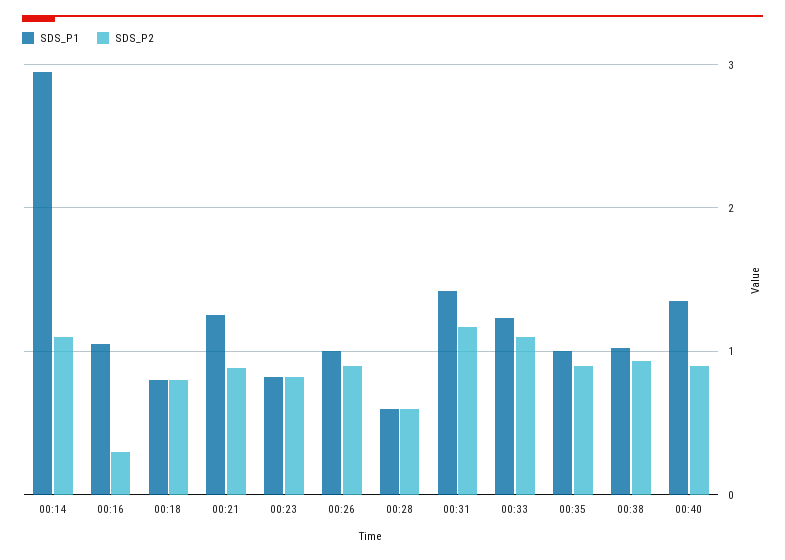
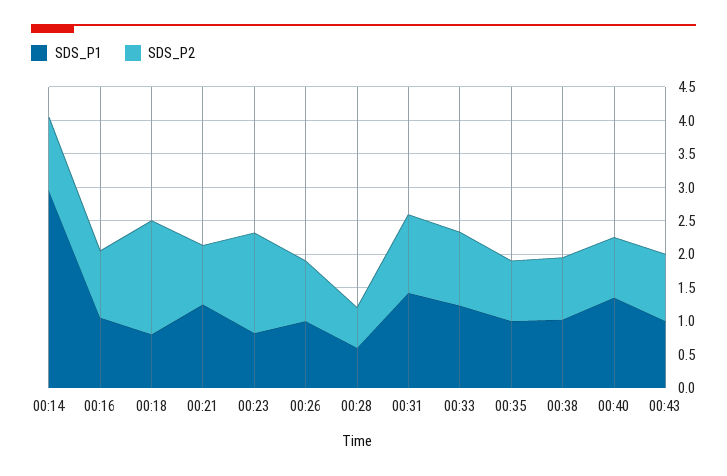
SDS_P2, 00:16: 0.3 -> 1
SDS_P2, 00:18: 0.8 -> 1.75
SDS_P2, 00:23: 0.8 -> 1.5
SDS_P1, 00:43: none -> 1
SDS_P2, 00:43: none -> 1

